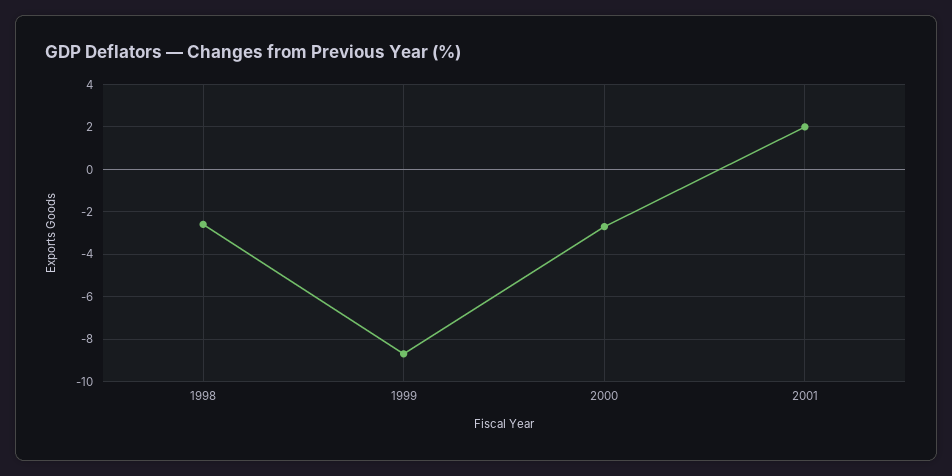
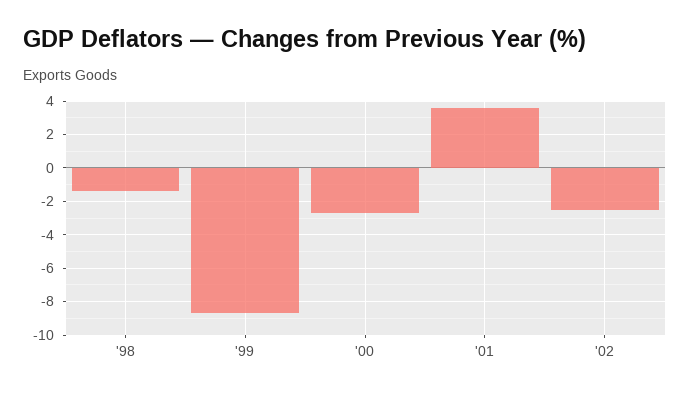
1998: -2.5 -> -1.5
2001: 2 -> 3.5
'02: none -> -2.5

